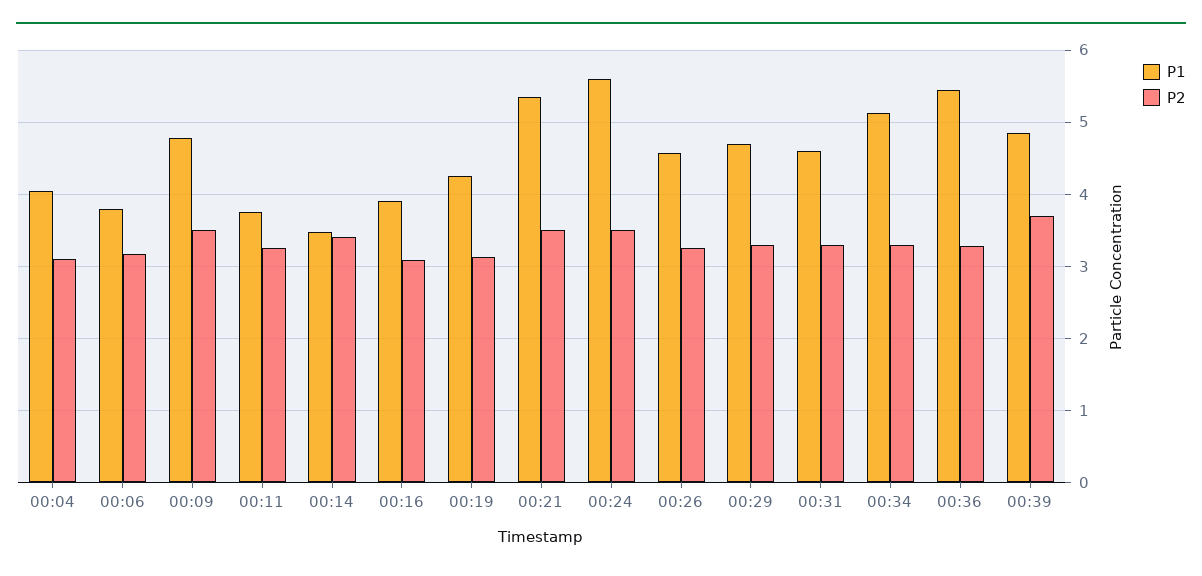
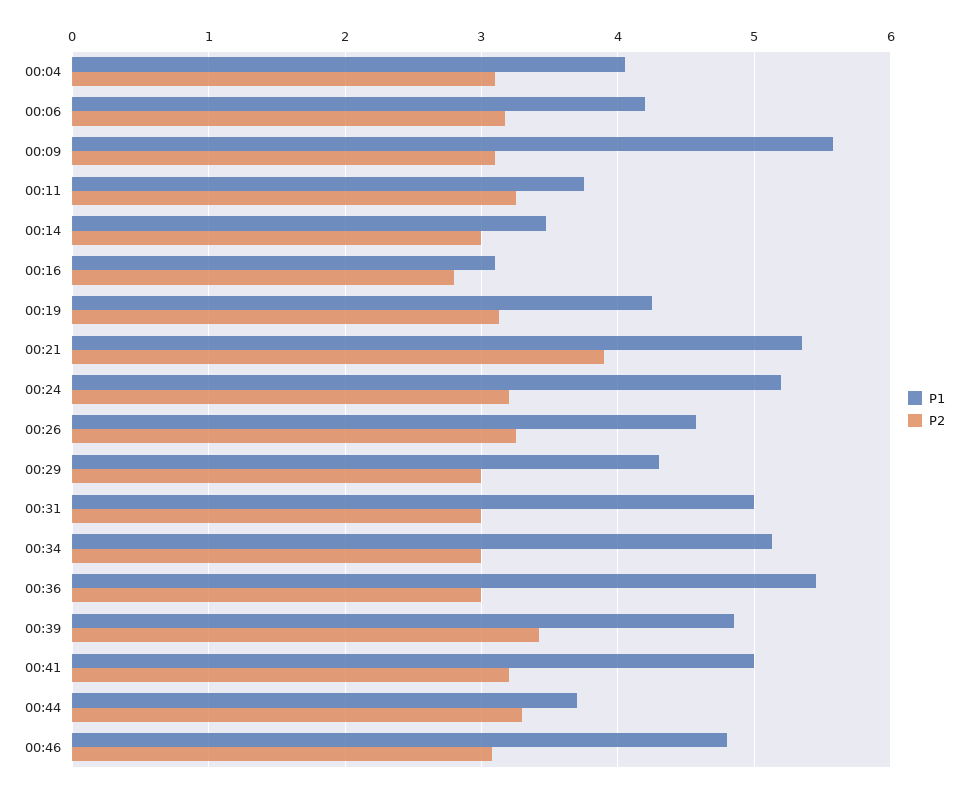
P1, 00:06: 3.8 -> 4.2
P1, 00:09: 4.8 -> 5.6
P2, 00:09: 3.5 -> 3.1
P2, 00:14: 3.4 -> 3
P1, 00:16: 3.9 -> 3.1
P2, 00:16: 3.1 -> 2.8
P2, 00:21: 3.5 -> 3.9
P1, 00:24: 5.6 -> 5.2
P2, 00:24: 3.5 -> 3.2
P1, 00:29: 4.7 -> 4.3
P2, 00:29: 3.3 -> 3
P1, 00:31: 4.6 -> 5
P2, 00:31: 3.3 -> 3
P2, 00:34: 3.3 -> 3
P2, 00:36: 3.3 -> 3
P2, 00:39: 3.7 -> 3.4
P1, 00:41: none -> 5
P2, 00:41: none -> 3.2
P1, 00:44: none -> 3.7
P2, 00:44: none -> 3.3
P1, 00:46: none -> 4.8
P2, 00:46: none -> 3.1

